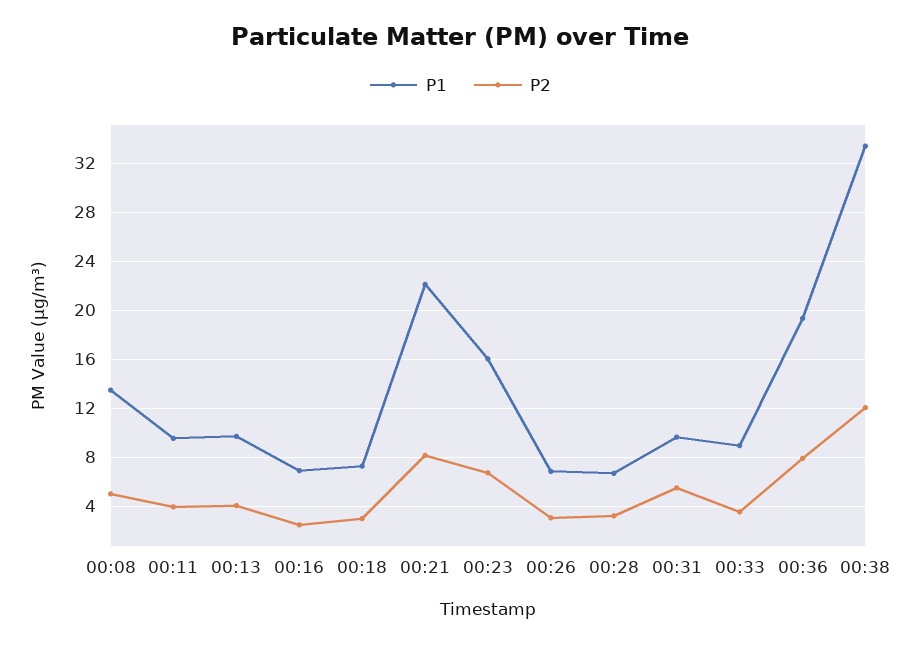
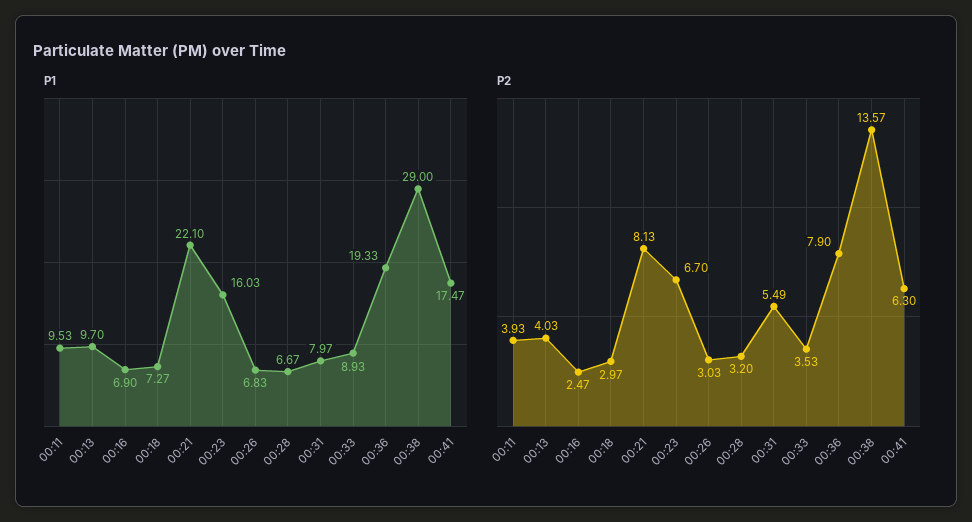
P1, 00:08: 13.5 -> none
P2, 00:08: 5 -> none
P1, 00:31: 9.5 -> 7.97
P1, 00:38: 33.5 -> 29
P2, 00:38: 12 -> 13.57
P1, 00:41: none -> 17.47
P2, 00:41: none -> 6.3

